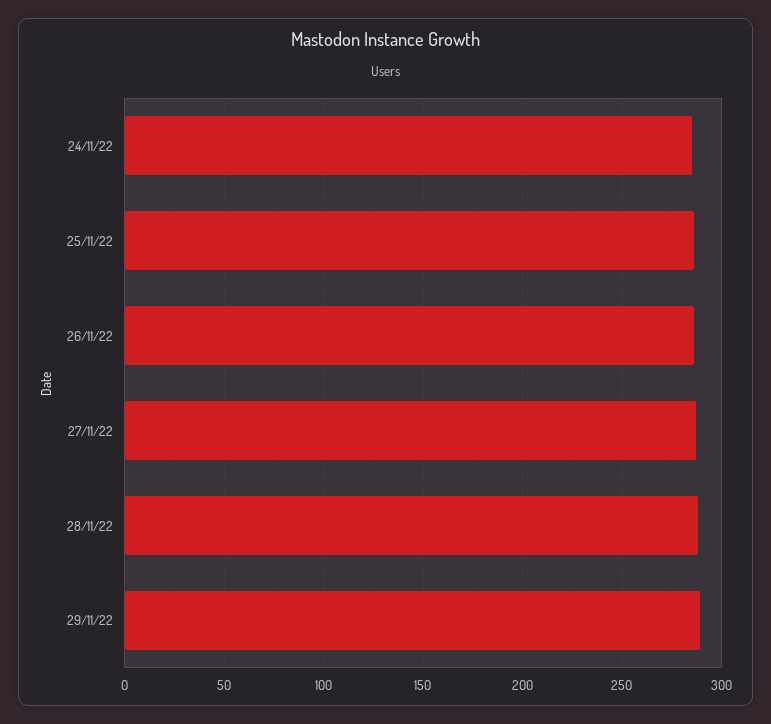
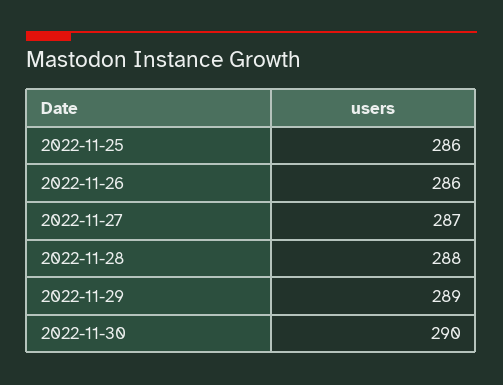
24/11/22: 285 -> none
2022-11-30: none -> 290

